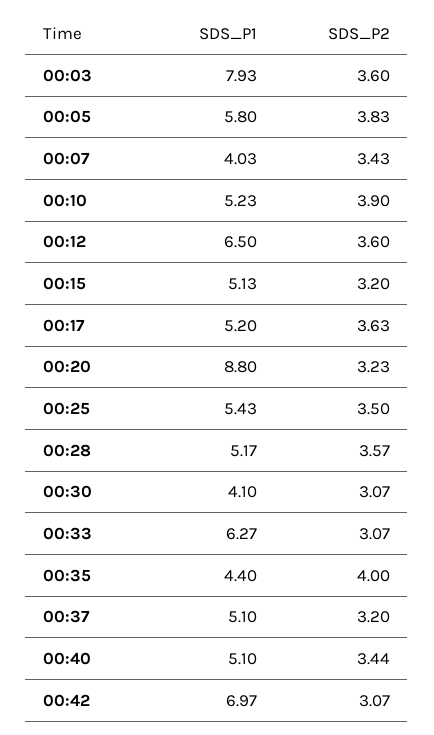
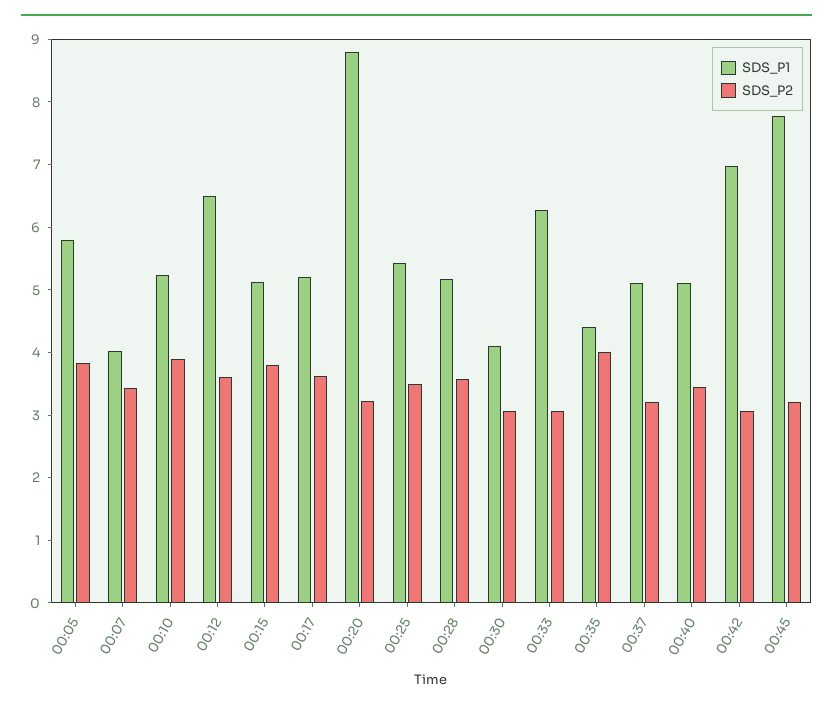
SDS_P1, 00:03: 7.93 -> none
SDS_P2, 00:03: 3.6 -> none
SDS_P2, 00:15: 3.2 -> 3.8
SDS_P1, 00:45: none -> 7.8
SDS_P2, 00:45: none -> 3.2

